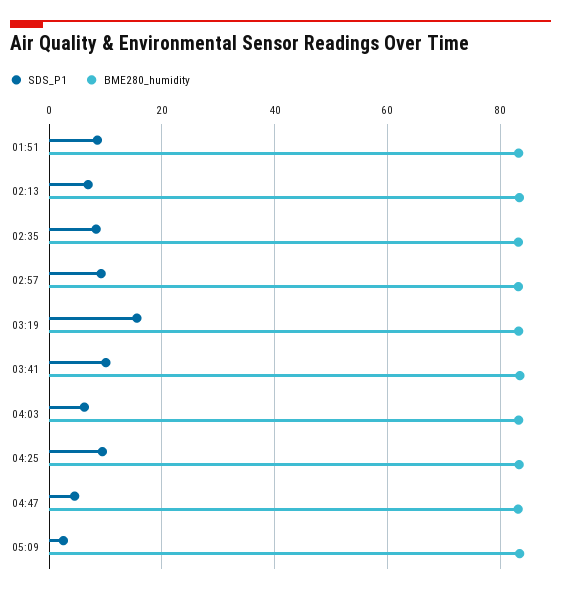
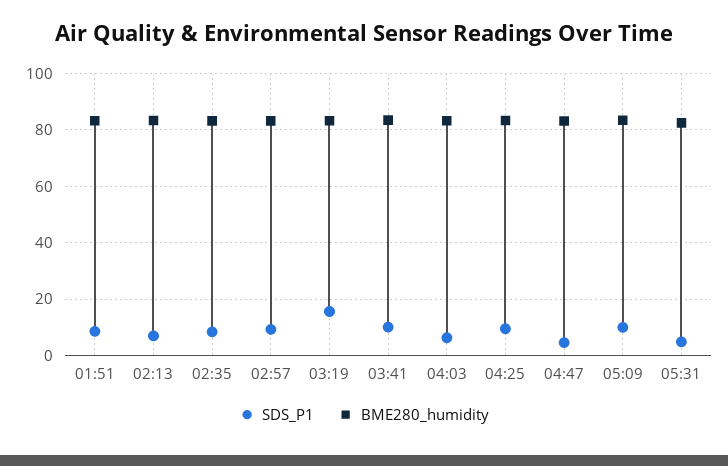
SDS_P1, 05:09: 2 -> 10
SDS_P1, 05:31: none -> 5
BME280_humidity, 05:31: none -> 82.5

